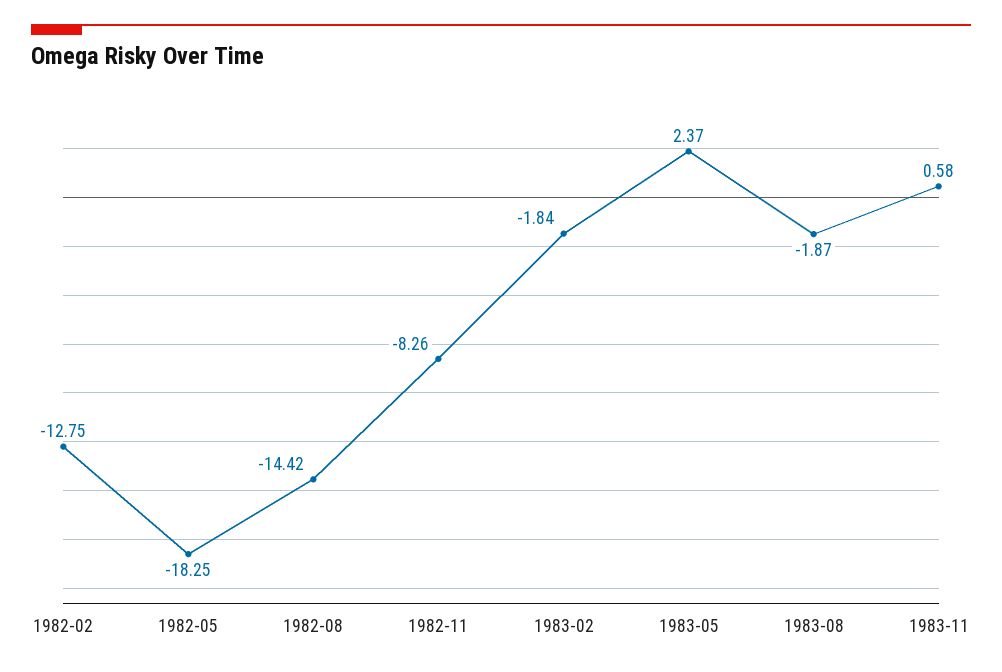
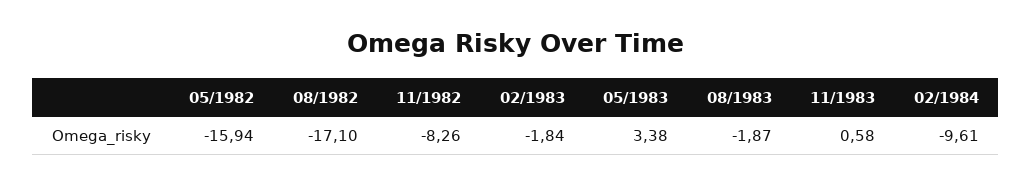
1982-02: -12.75 -> none
1982-05: -18.25 -> -15.94
1982-08: -14.42 -> -17.1
1983-05: 2.37 -> 3.38
02/1984: none -> -9.61

